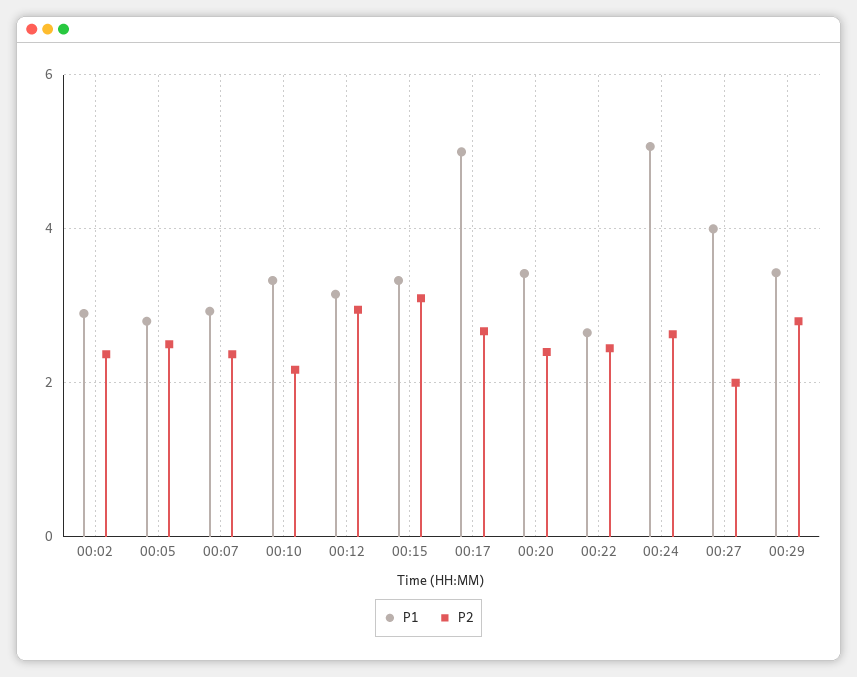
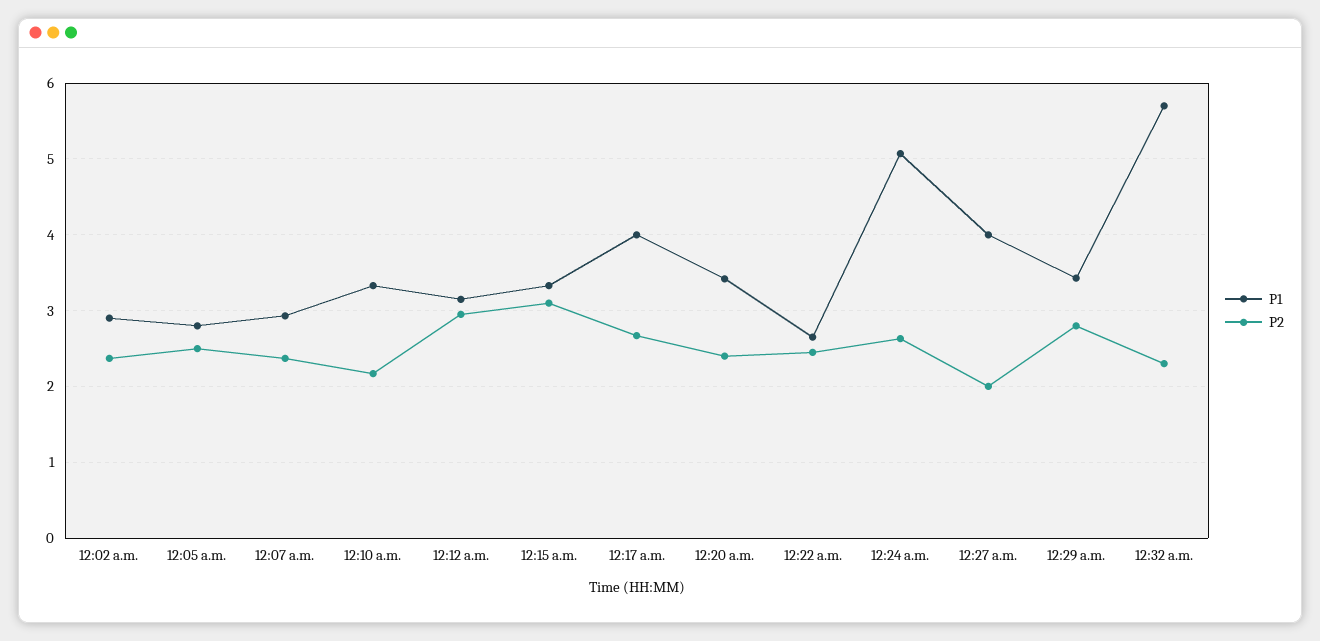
P1, 00:17: 5 -> 4
P1, 12:32 a.m.: none -> 5.7
P2, 12:32 a.m.: none -> 2.3

